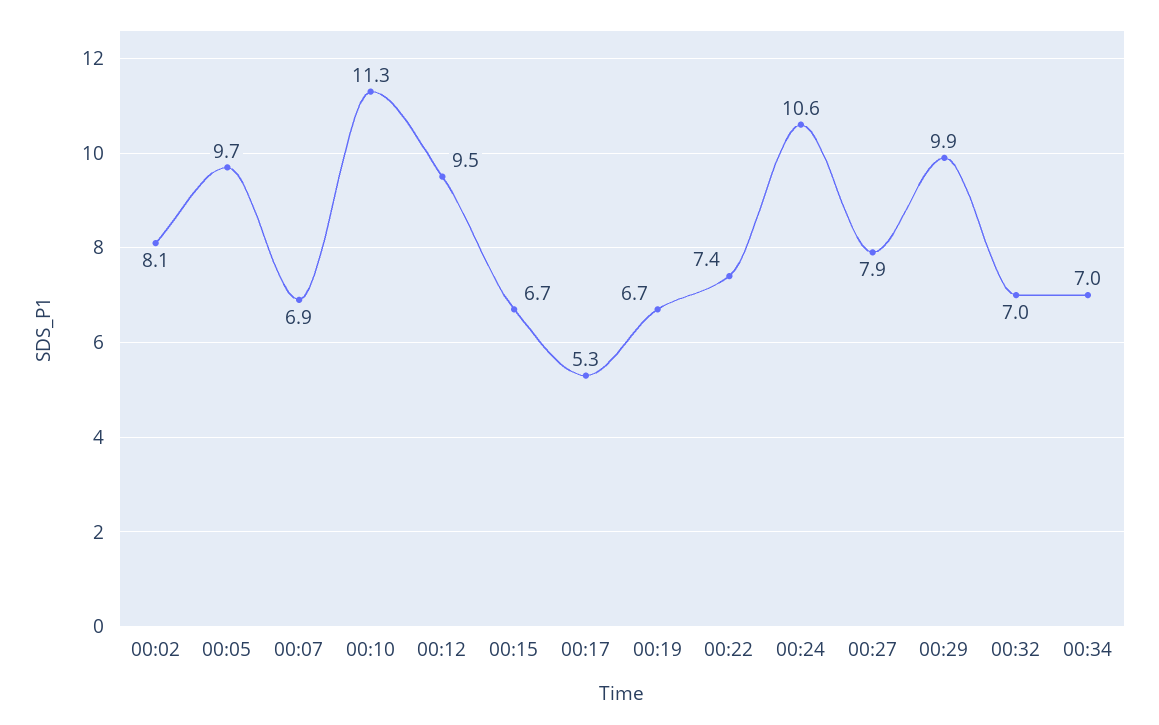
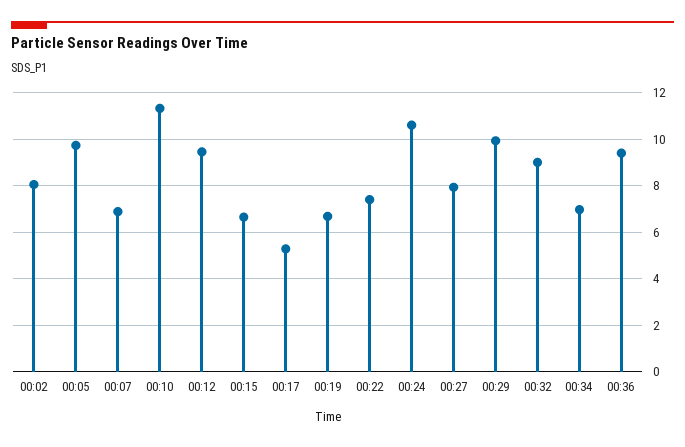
00:32: 7 -> 9
00:36: none -> 9.5

